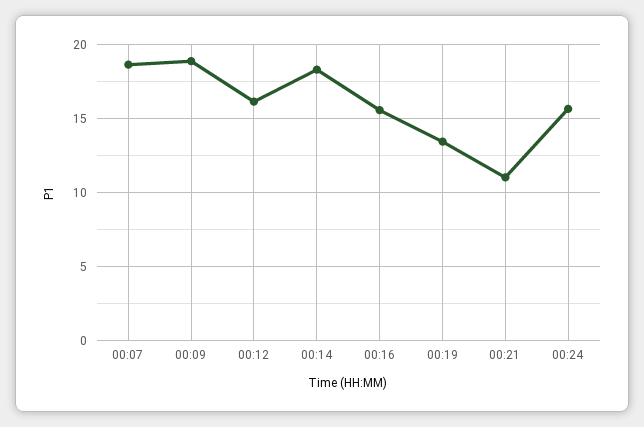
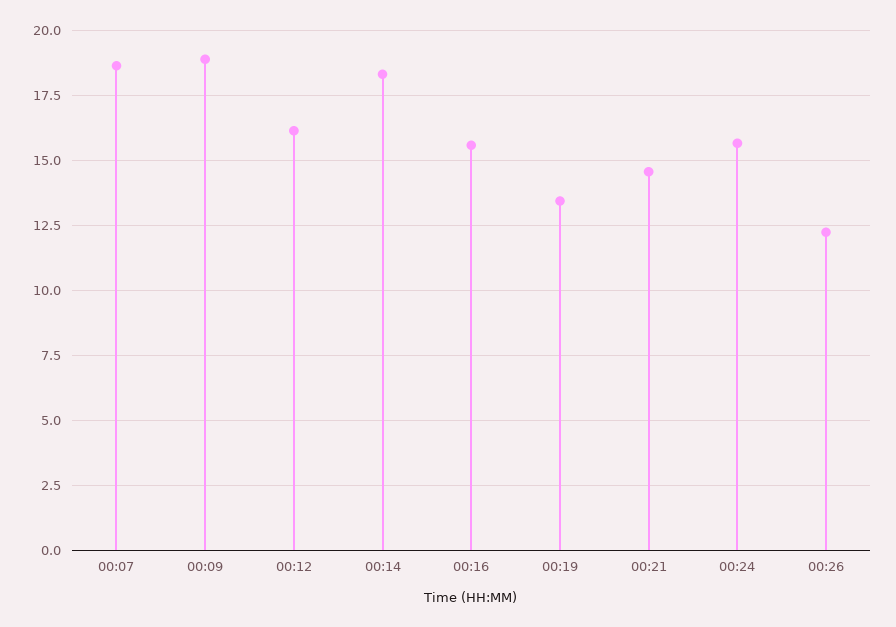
00:21: 11 -> 14.5
00:26: none -> 12.25

